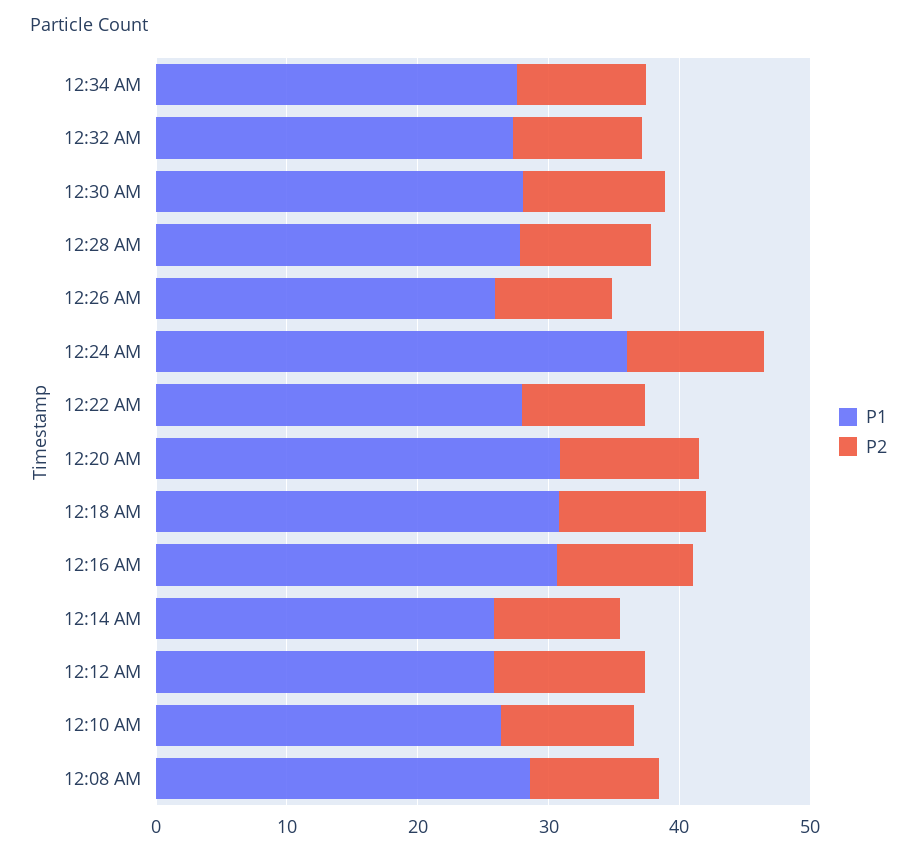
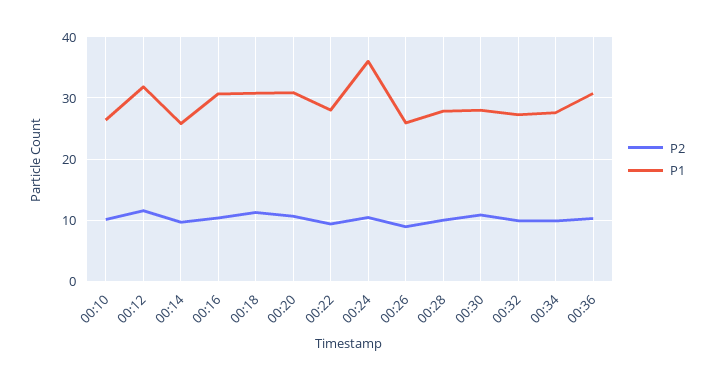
P1, 12:12 AM: 26 -> 32
P1, 12:08 AM: 28 -> none
P2, 12:08 AM: 10 -> none
P2, 00:36: none -> 10
P1, 00:36: none -> 31

